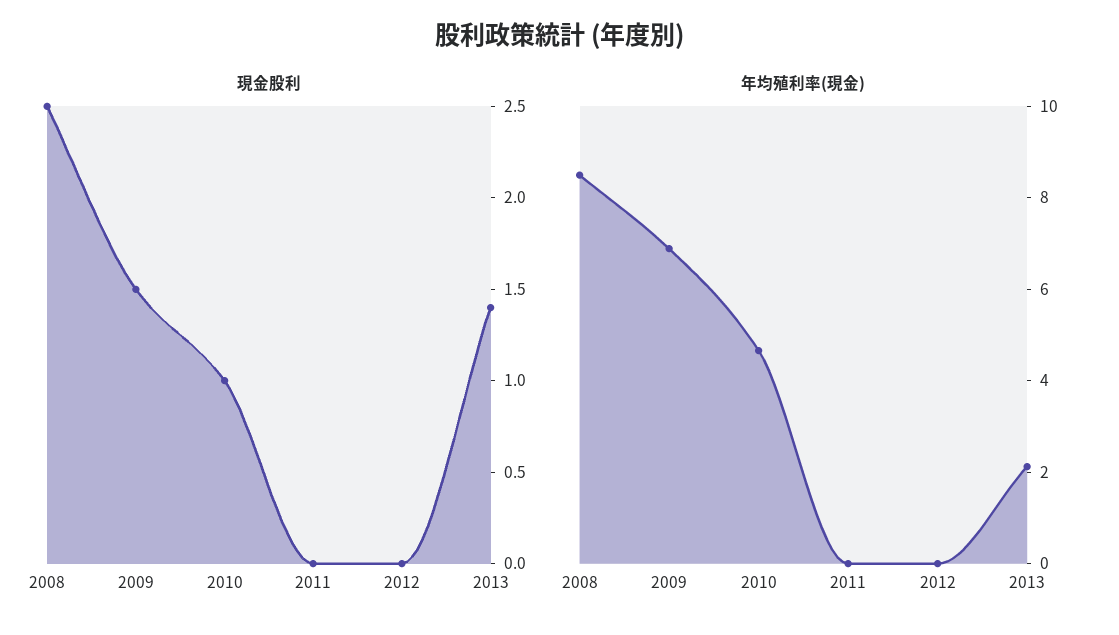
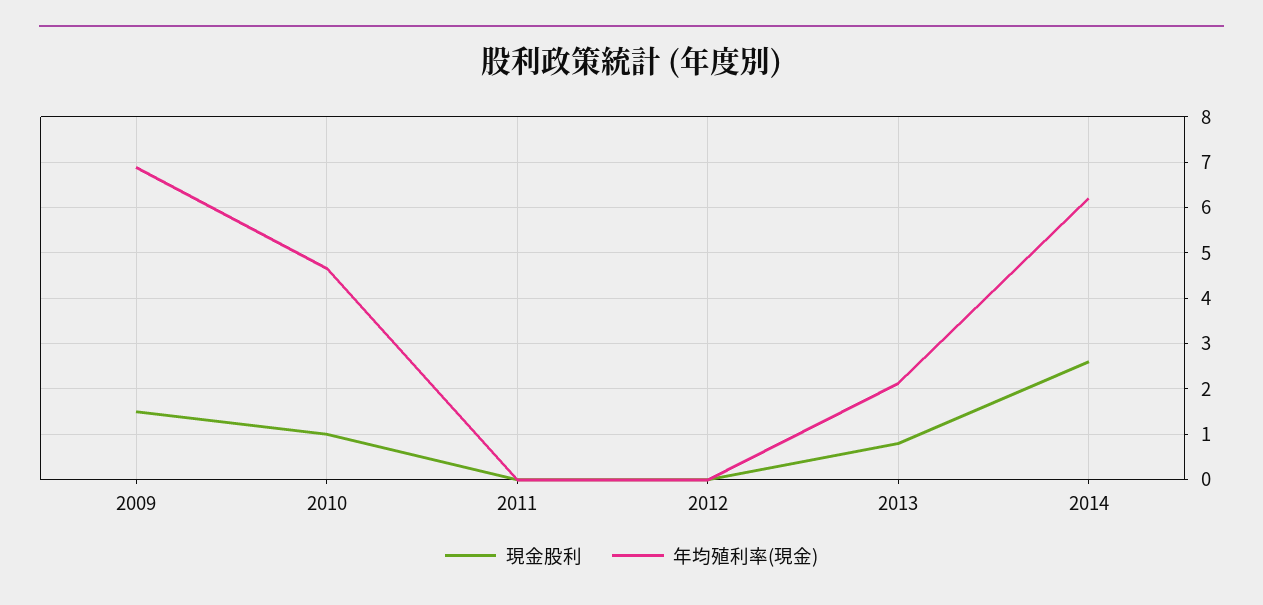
現金股利, 2008: 2.5 -> none
現金股利, 2013: 1.4 -> 0.8
年均殖利率(現金), 2008: 8.5 -> none
現金股利, 2014: none -> 2.6
年均殖利率(現金), 2014: none -> 6.2

